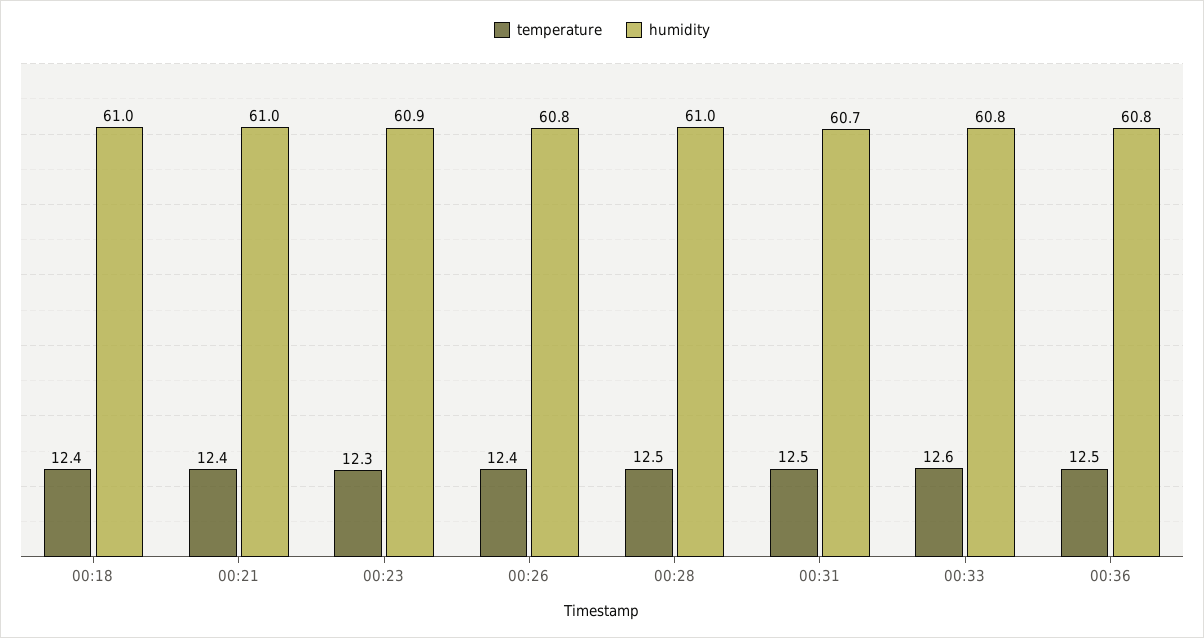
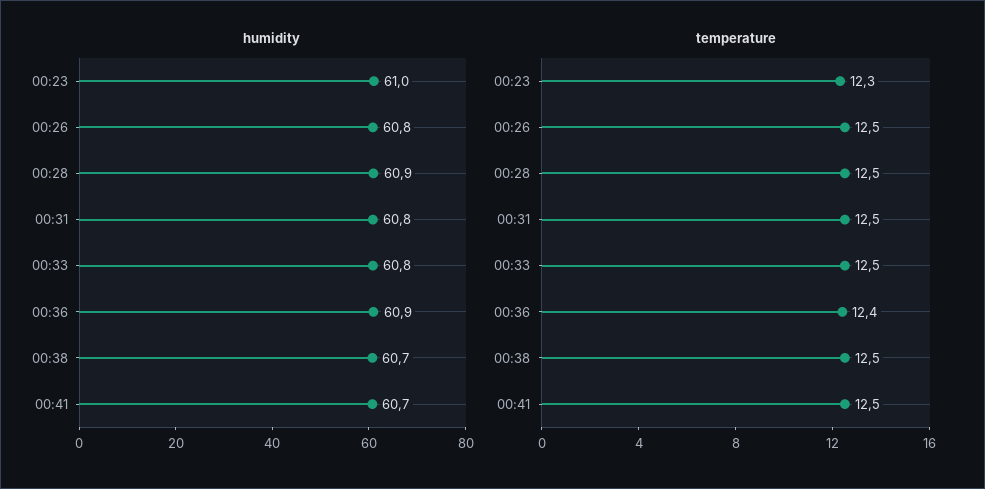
temperature, 00:18: 12.4 -> none
humidity, 00:18: 61 -> none
temperature, 00:21: 12.4 -> none
humidity, 00:21: 61 -> none
humidity, 00:23: 60.9 -> 61
temperature, 00:26: 12.4 -> 12.5
humidity, 00:28: 61 -> 60.9
humidity, 00:31: 60.7 -> 60.8
temperature, 00:33: 12.6 -> 12.5
temperature, 00:36: 12.5 -> 12.4
humidity, 00:36: 60.8 -> 60.9
humidity, 00:38: none -> 60.7
humidity, 00:41: none -> 60.7
temperature, 00:38: none -> 12.5
temperature, 00:41: none -> 12.5

